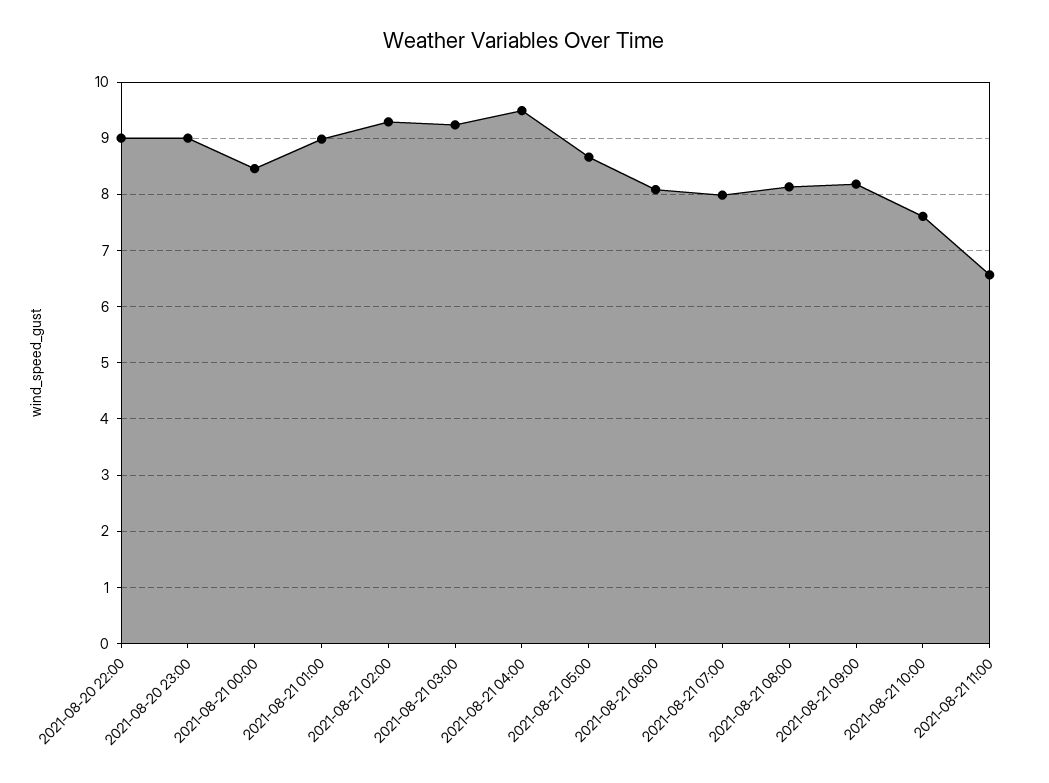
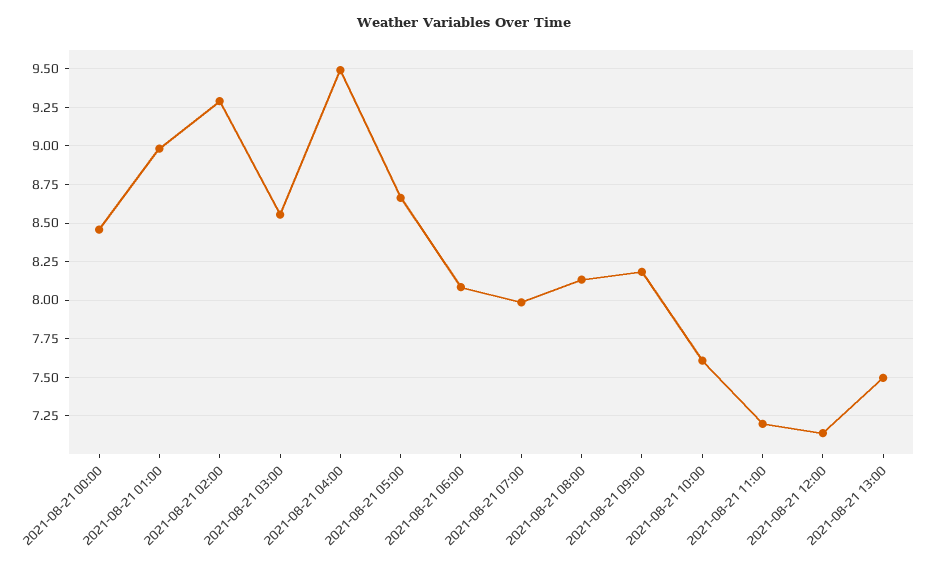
2021-08-20 22:00: 9 -> none
2021-08-20 23:00: 9 -> none
2021-08-21 03:00: 9.2 -> 8.55
2021-08-21 11:00: 6.6 -> 7.2
2021-08-21 12:00: none -> 7.15
2021-08-21 13:00: none -> 7.5

